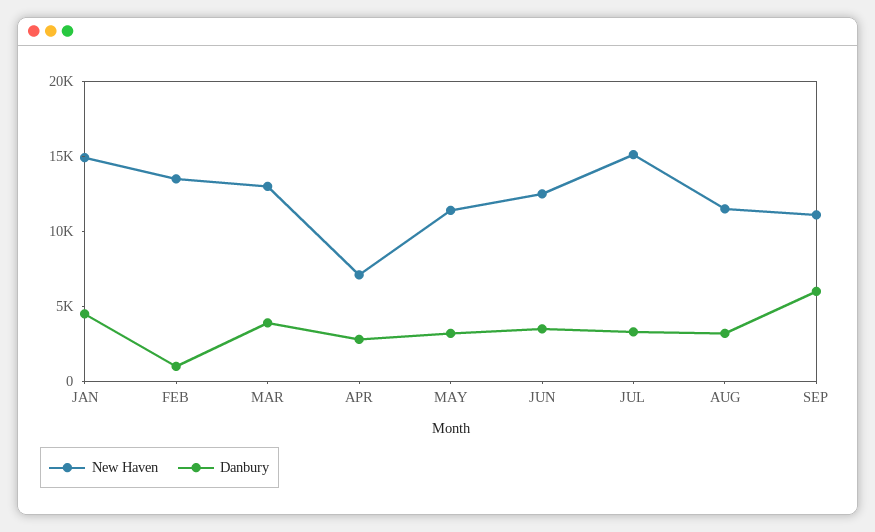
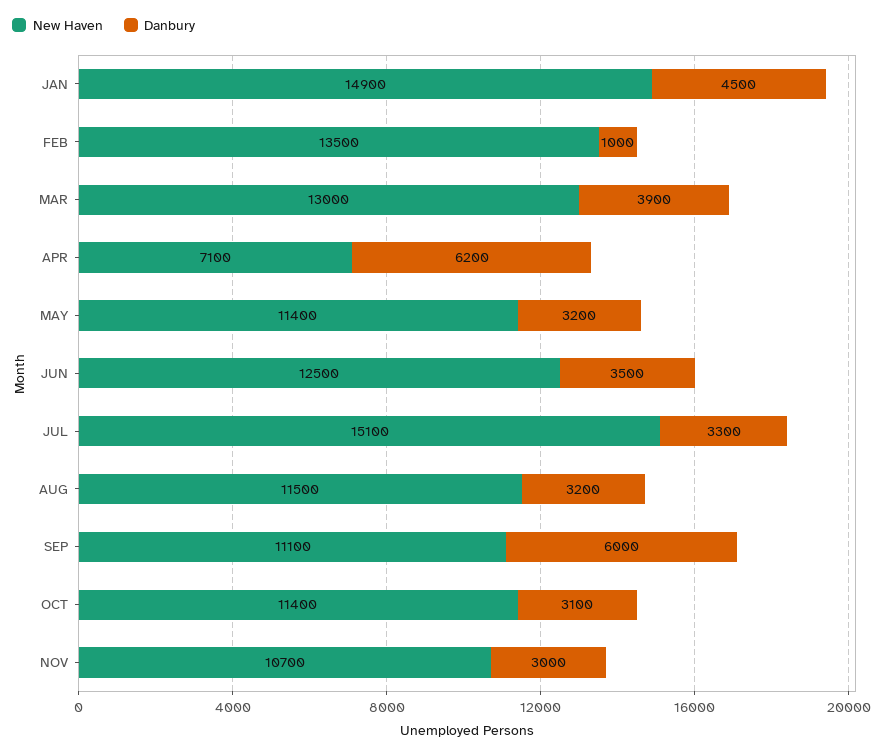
Danbury, APR: 3000 -> 6200
New Haven, OCT: none -> 11400
Danbury, OCT: none -> 3100
New Haven, NOV: none -> 10700
Danbury, NOV: none -> 3000

